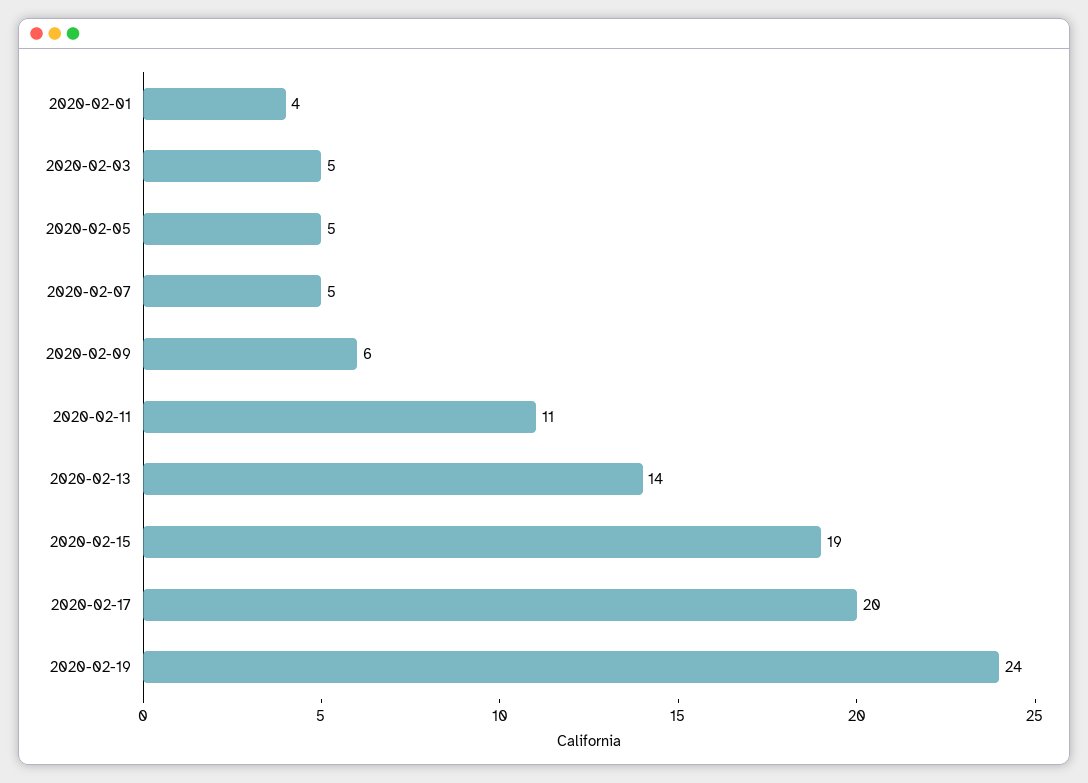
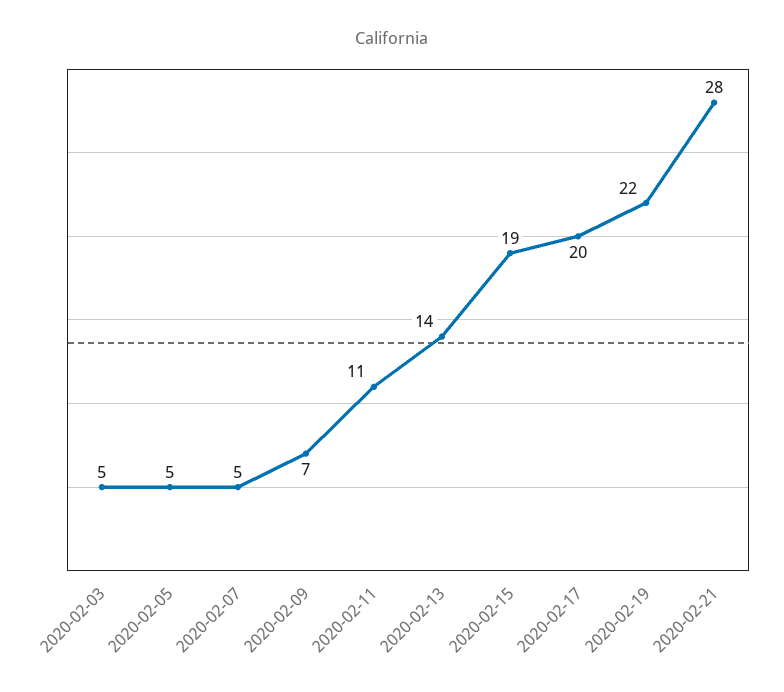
2020-02-01: 4 -> none
2020-02-09: 6 -> 7
2020-02-19: 24 -> 22
2020-02-21: none -> 28

